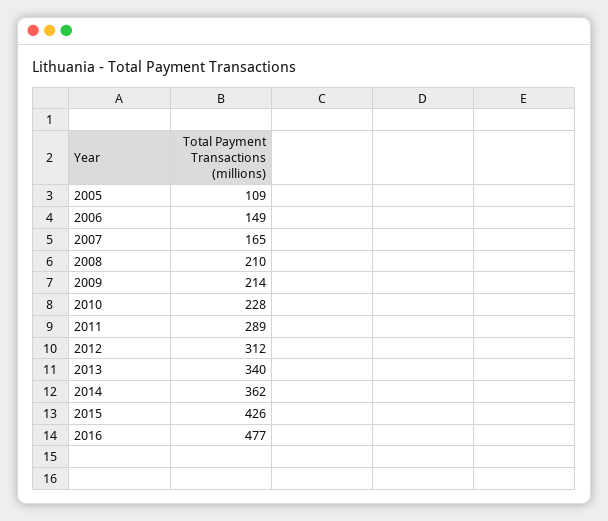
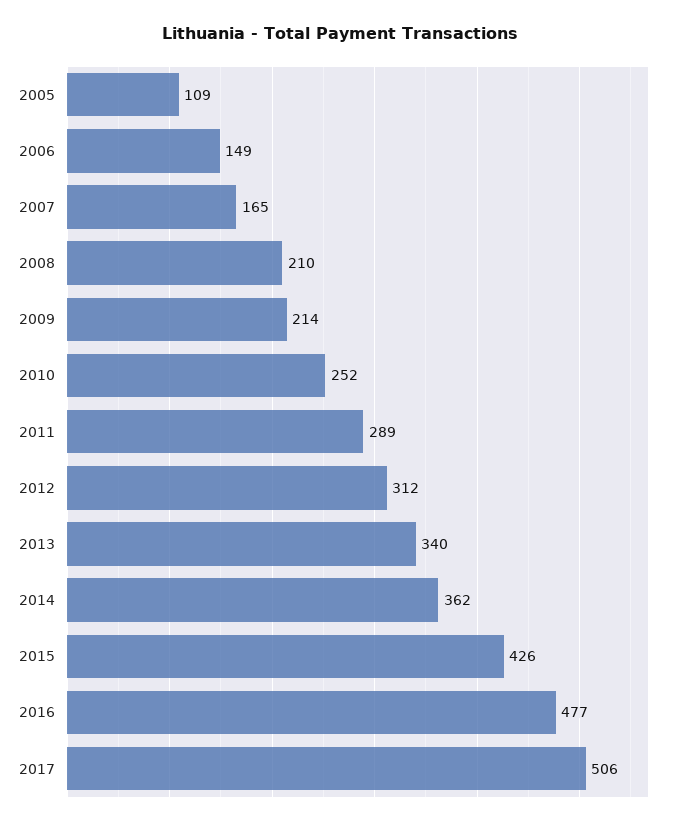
2010: 228 -> 252
2017: none -> 506

